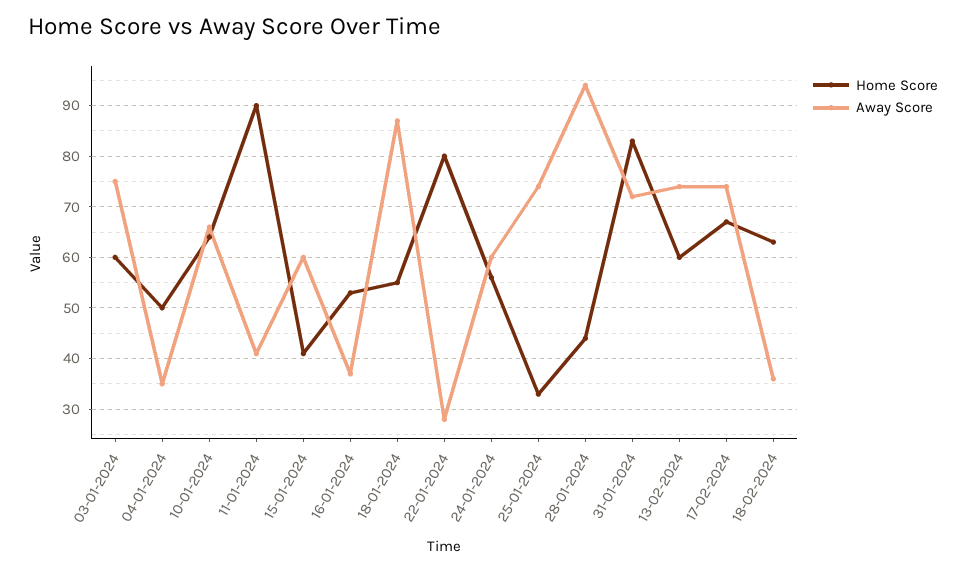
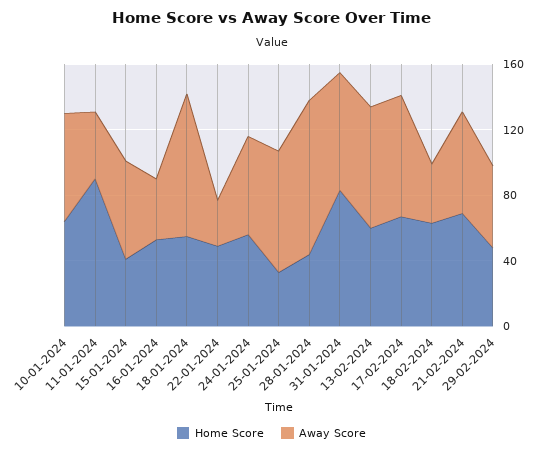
Home Score, 03-01-2024: 60 -> none
Away Score, 03-01-2024: 75 -> none
Home Score, 04-01-2024: 50 -> none
Away Score, 04-01-2024: 35 -> none
Home Score, 22-01-2024: 80 -> 50
Home Score, 21-02-2024: none -> 70
Away Score, 21-02-2024: none -> 60
Home Score, 29-02-2024: none -> 50
Away Score, 29-02-2024: none -> 50

